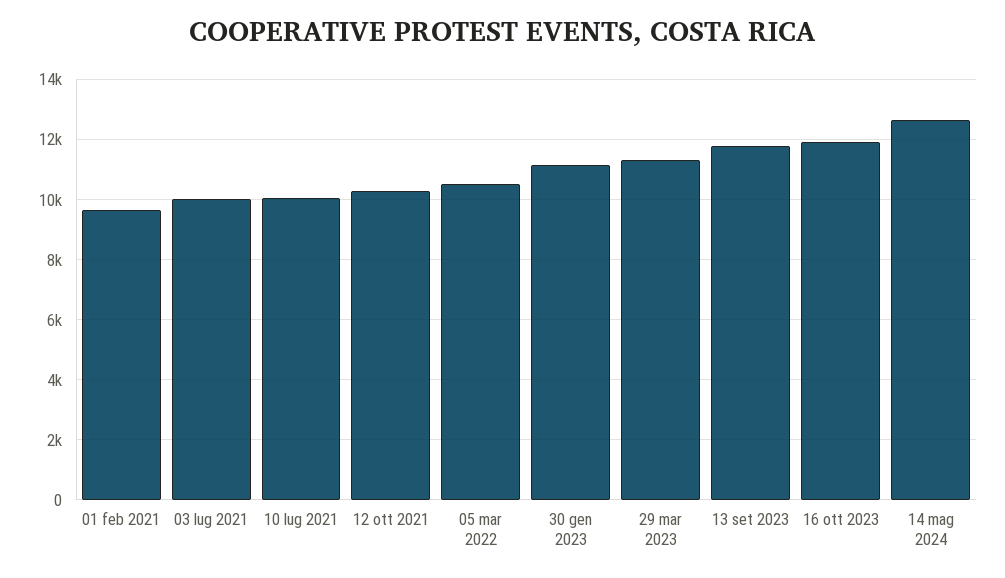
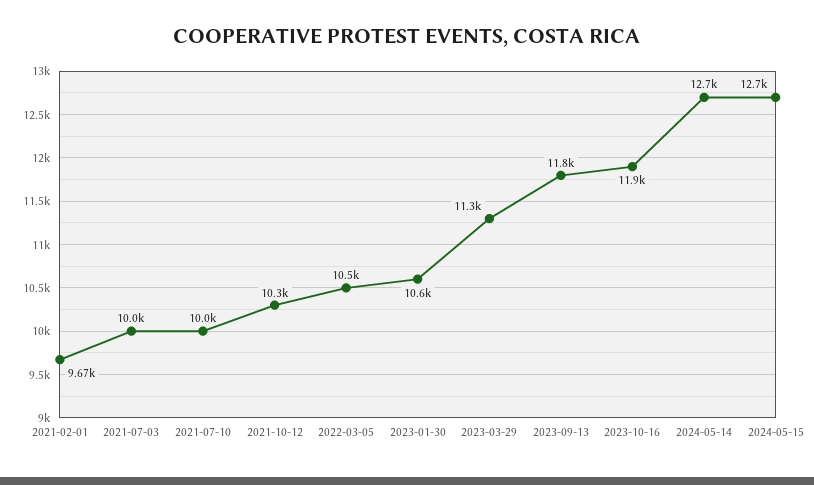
30 gen 2023: 11200 -> 10600
2024-05-15: none -> 12700

